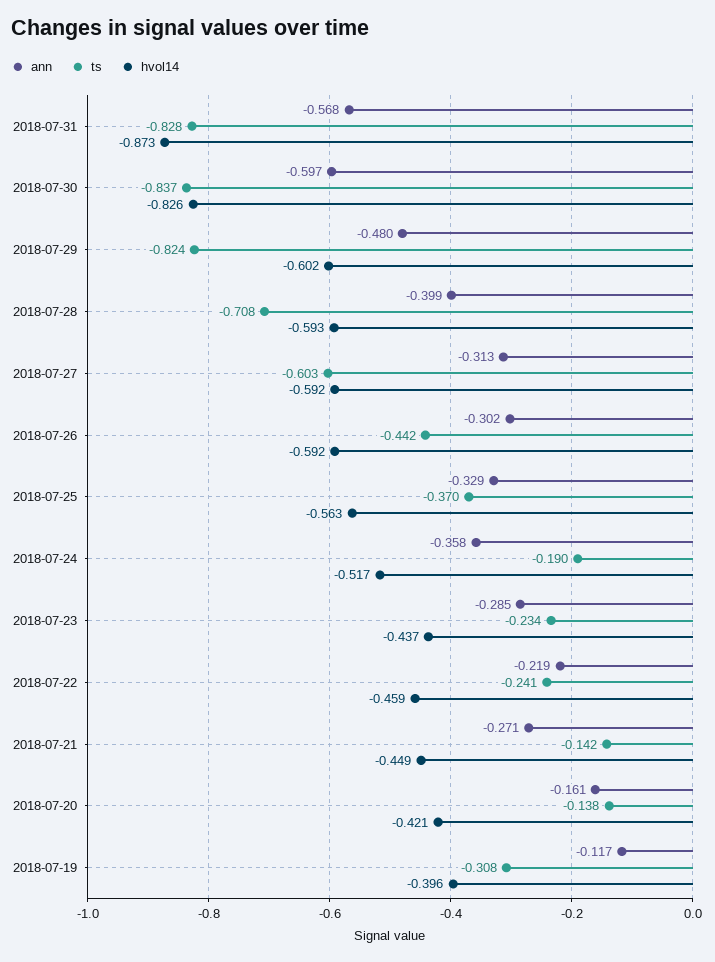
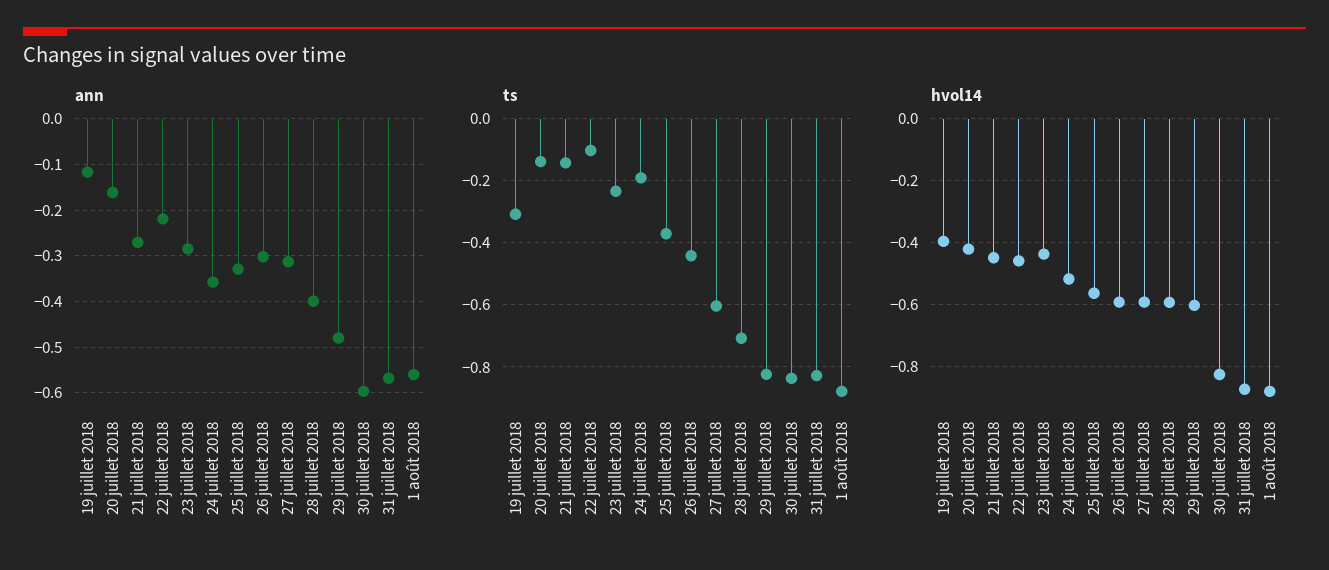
ts, 2018-07-22: -0.241 -> -0.1
ann, 1 août 2018: none -> -0.56
ts, 1 août 2018: none -> -0.88
hvol14, 1 août 2018: none -> -0.88

